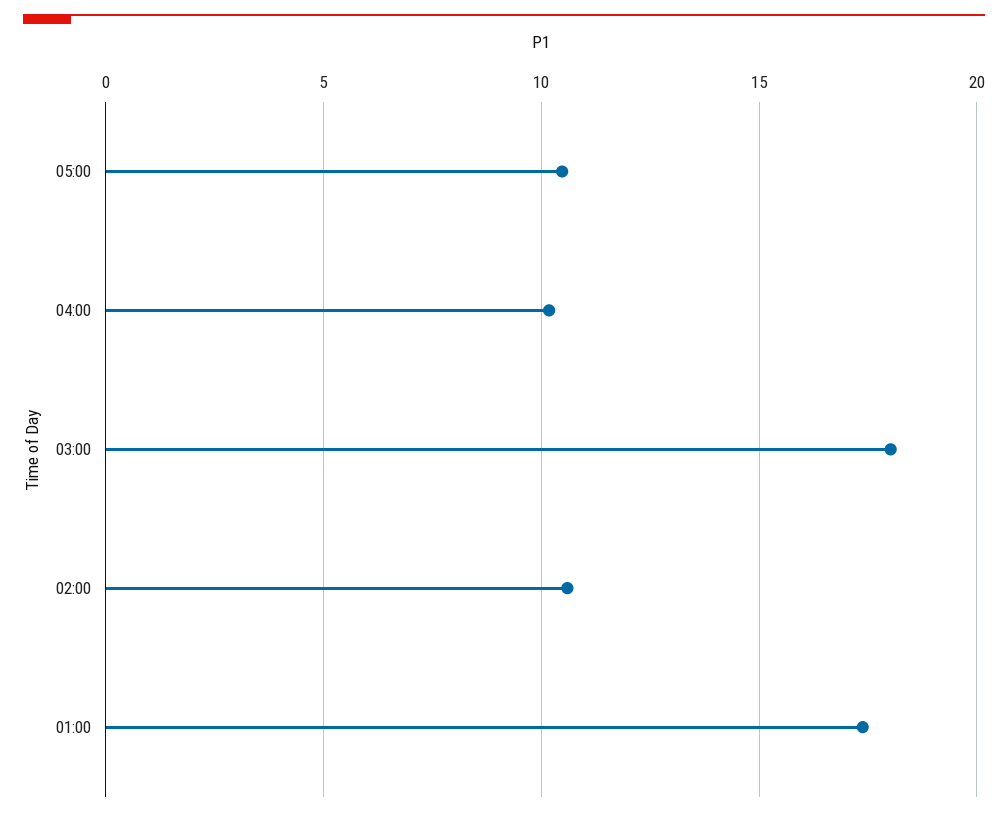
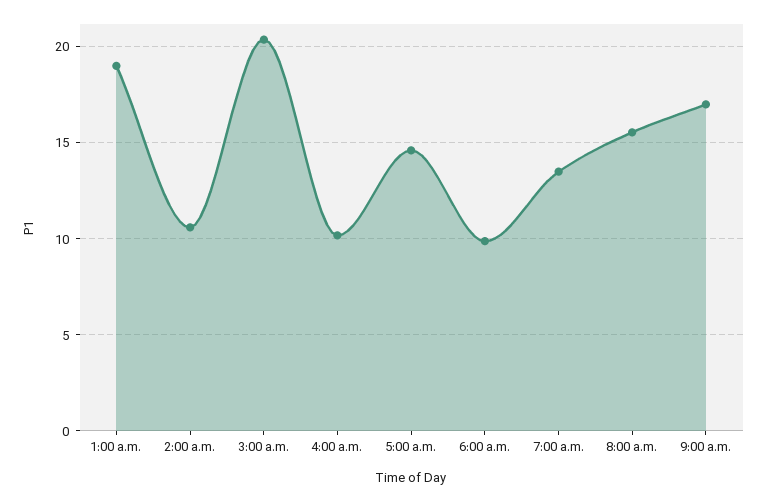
05:00: 10.5 -> 14.5
03:00: 18 -> 20.5
01:00: 17.5 -> 19
6:00 a.m.: none -> 10
7:00 a.m.: none -> 13.5
8:00 a.m.: none -> 15.5
9:00 a.m.: none -> 17

